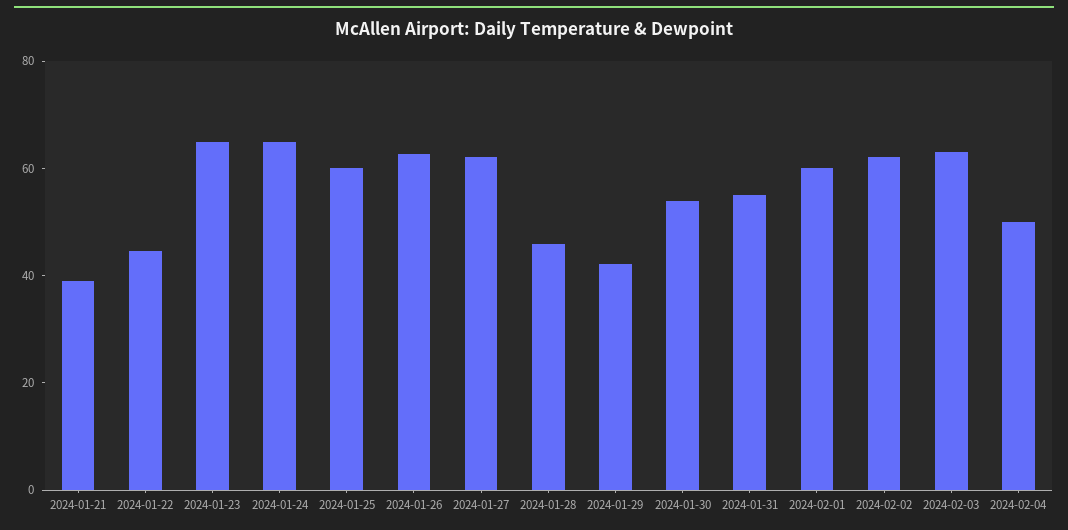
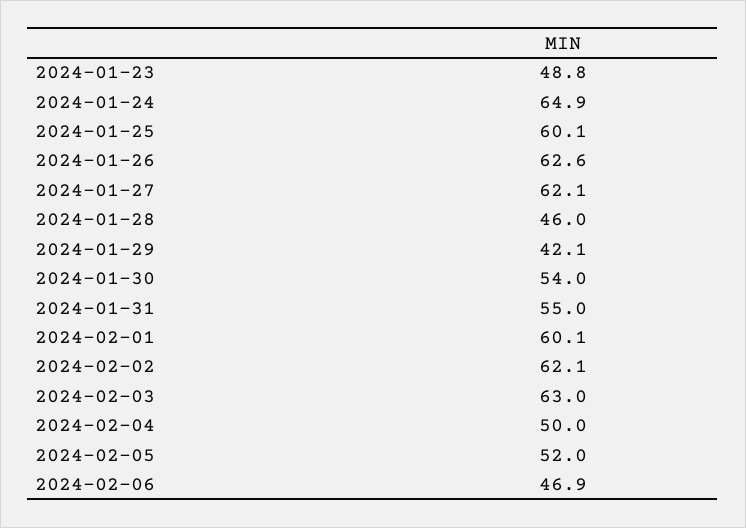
2024-01-21: 40 -> none
2024-01-22: 45 -> none
2024-01-23: 65 -> 48.8
2024-02-05: none -> 52
2024-02-06: none -> 46.9

